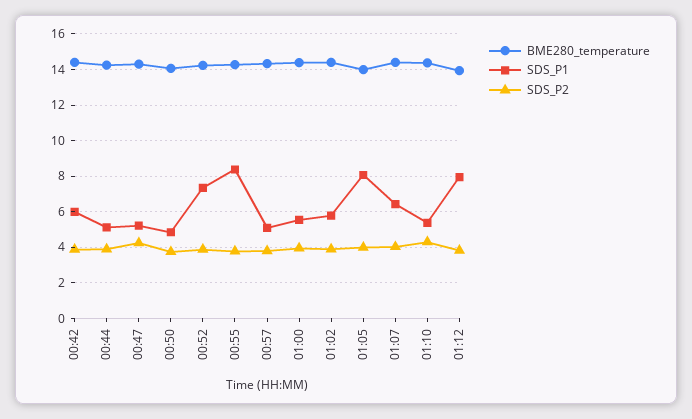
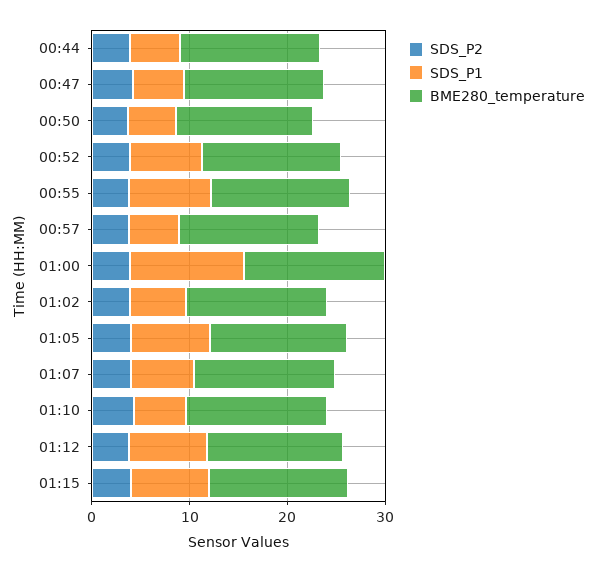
BME280_temperature, 00:42: 14.5 -> none
SDS_P1, 00:42: 6 -> none
SDS_P2, 00:42: 4 -> none
SDS_P1, 01:00: 5.5 -> 12
SDS_P2, 01:15: none -> 4
SDS_P1, 01:15: none -> 8
BME280_temperature, 01:15: none -> 14

